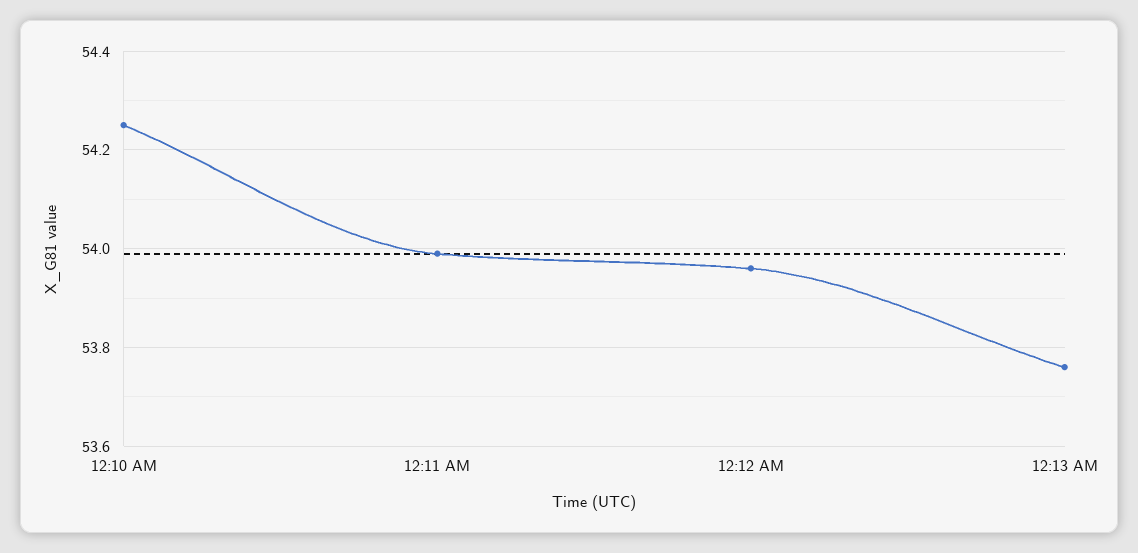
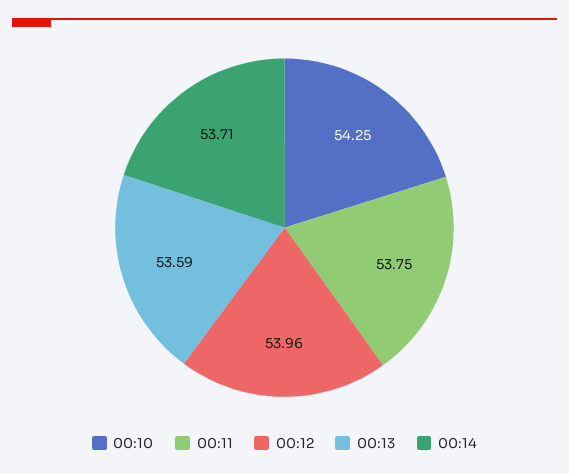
12:11 AM: 54 -> 53.75
12:13 AM: 53.75 -> 53.59
00:14: none -> 53.71

